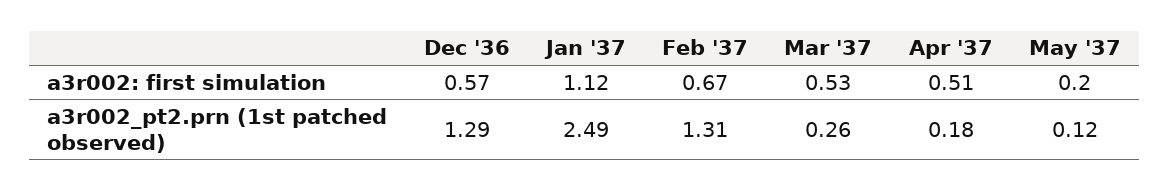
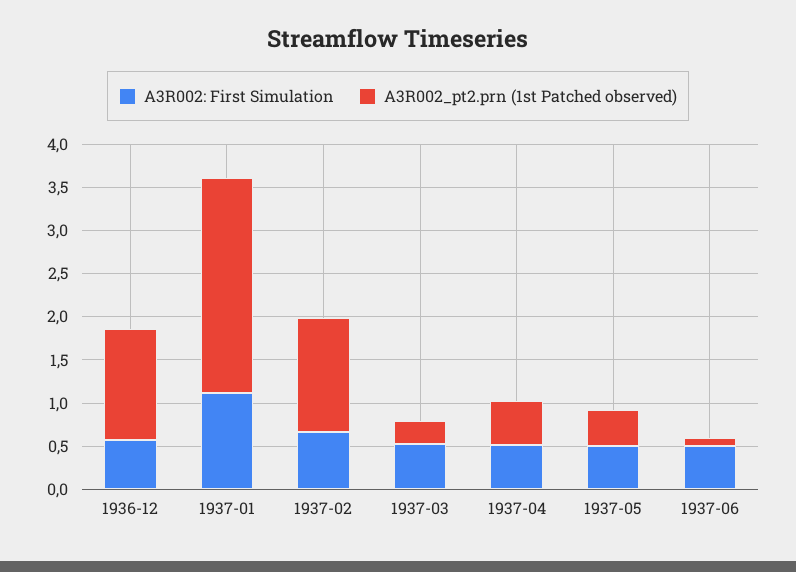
a3r002: first simulation, May '37: 0.2 -> 0.5
a3r002_pt2.prn (1st patched observed), Apr '37: 0.18 -> 0.5
a3r002_pt2.prn (1st patched observed), May '37: 0.12 -> 0.4
a3r002: first simulation, 1937-06: none -> 0.5
a3r002_pt2.prn (1st patched observed), 1937-06: none -> 0.1

